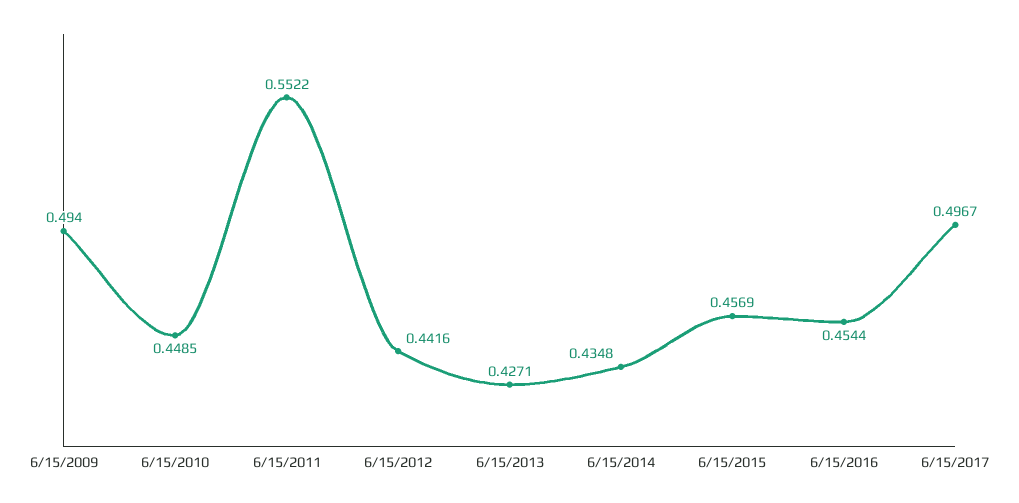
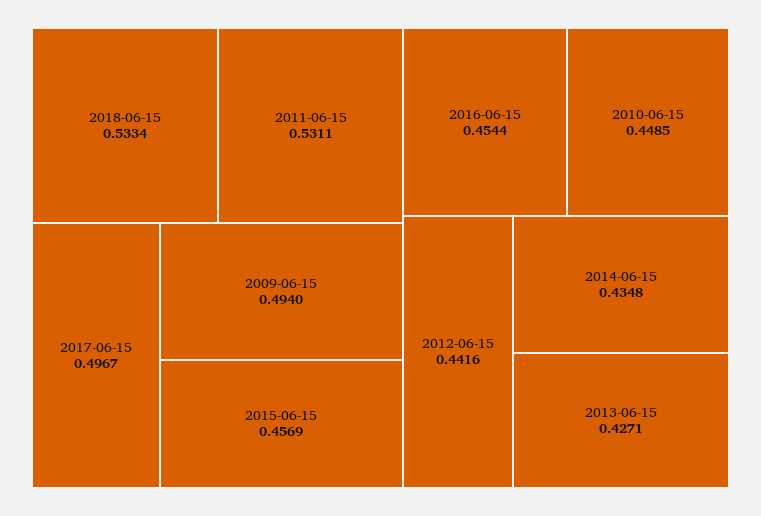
6/15/2011: 0.5522 -> 0.5311
2018-06-15: none -> 0.5334

